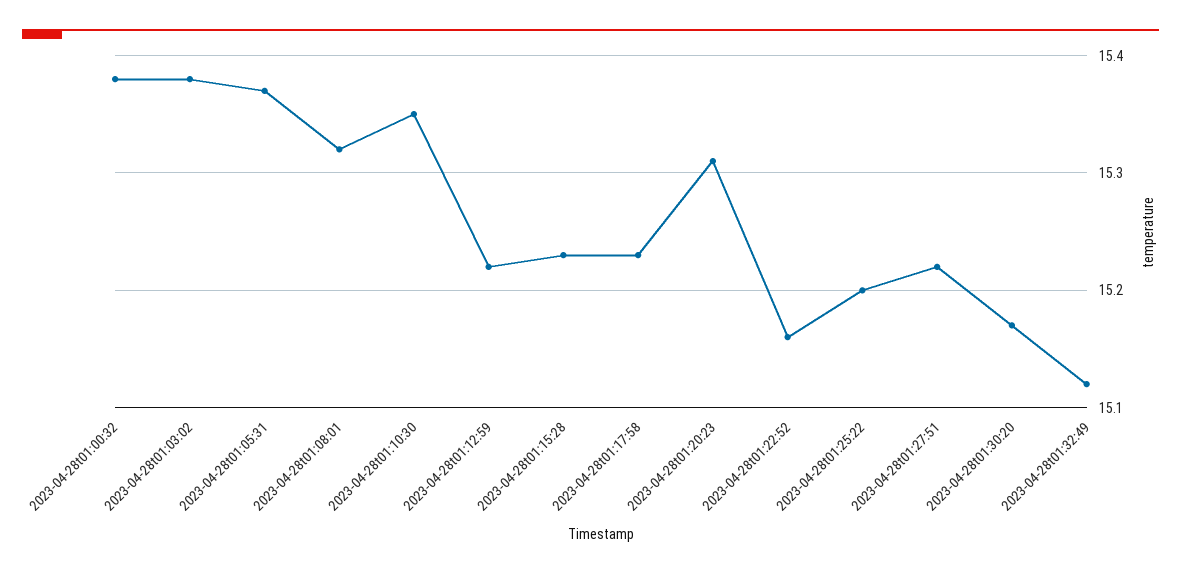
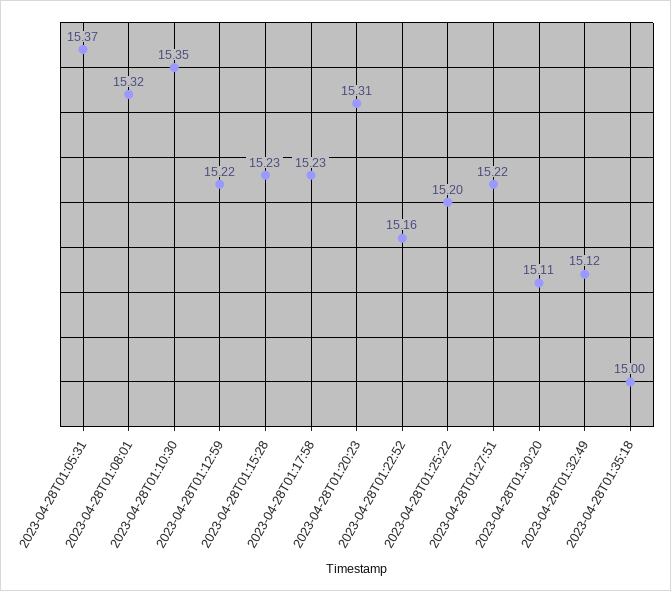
2023-04-28t01:00:32: 15.38 -> none
2023-04-28t01:03:02: 15.38 -> none
2023-04-28t01:30:20: 15.17 -> 15.11
2023-04-28T01:35:18: none -> 15

